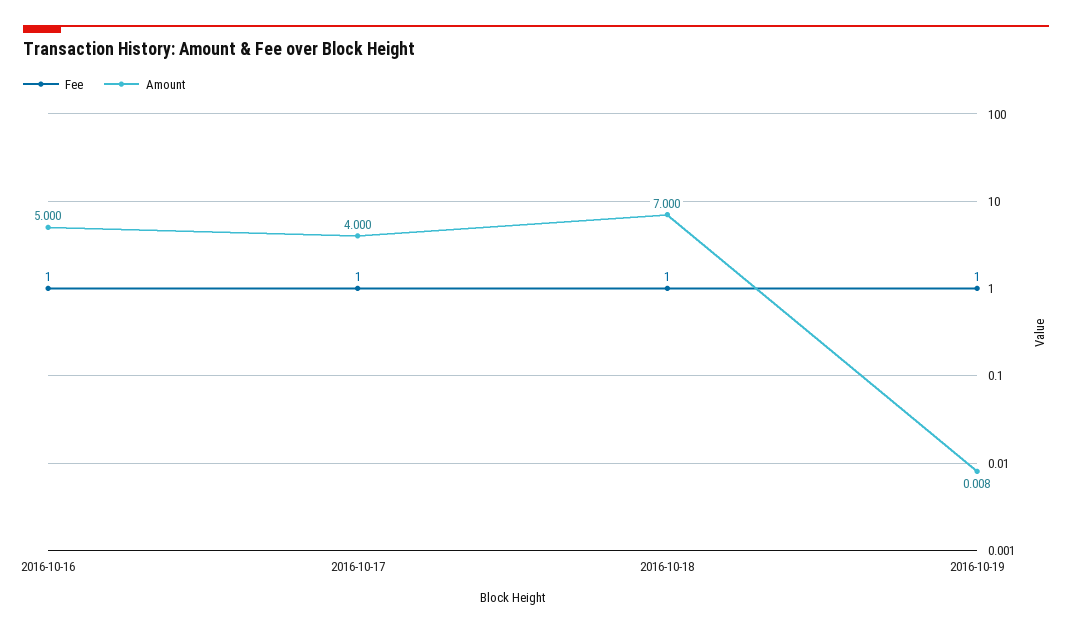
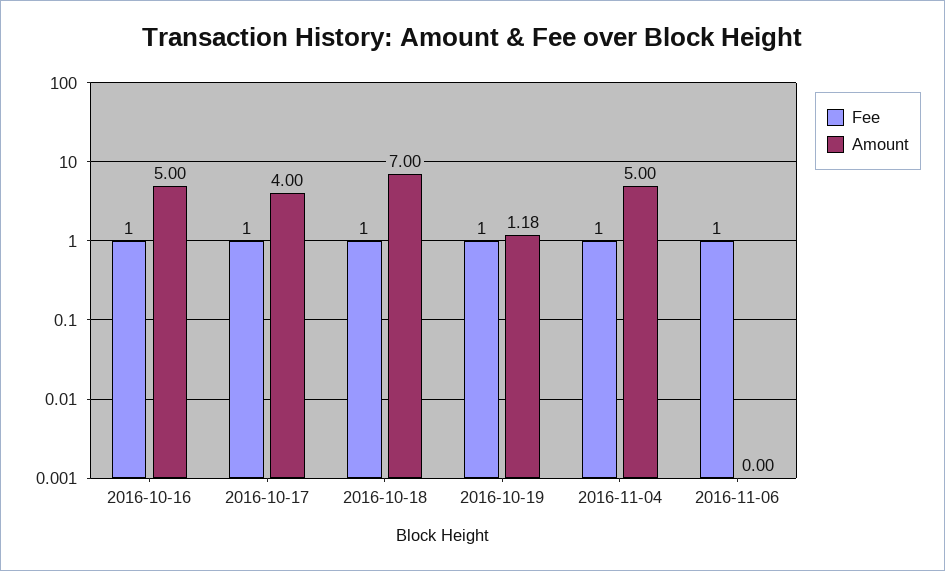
Amount, 2016-10-19: 0.008 -> 1.18
Fee, 2016-11-04: none -> 1
Amount, 2016-11-04: none -> 5
Fee, 2016-11-06: none -> 1
Amount, 2016-11-06: none -> 0

